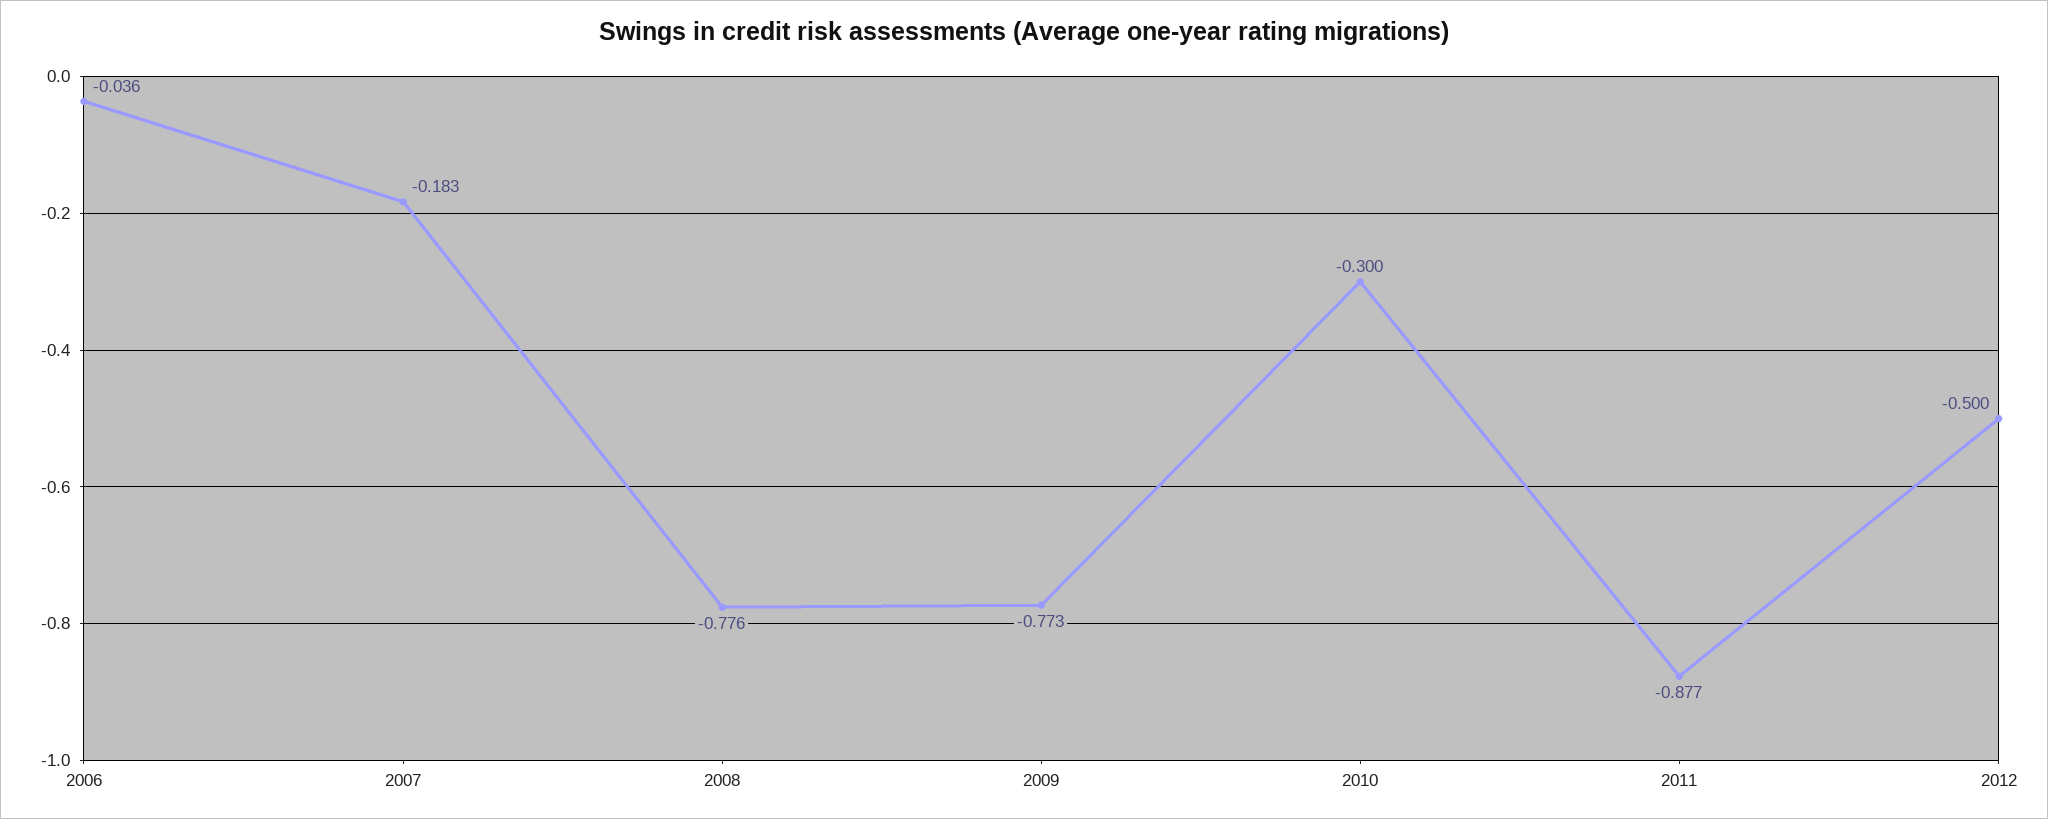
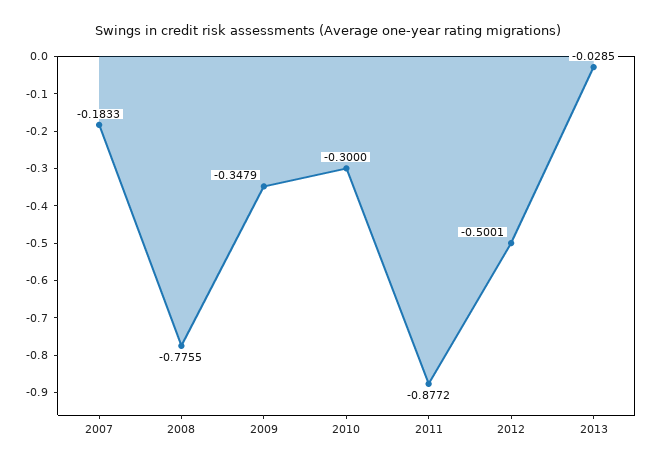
2006: -0.036 -> none
2009: -0.773 -> -0.3479
2013: none -> -0.0285

